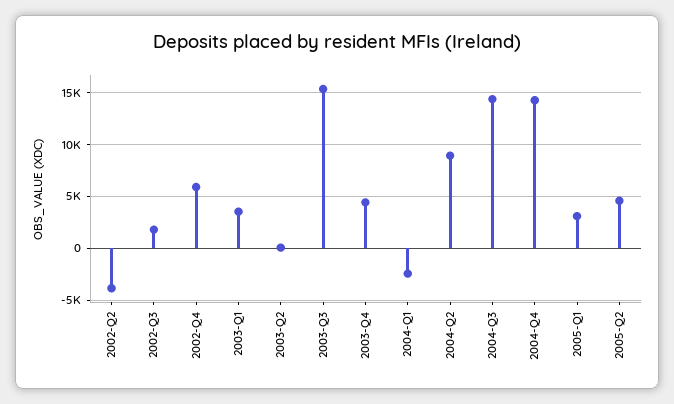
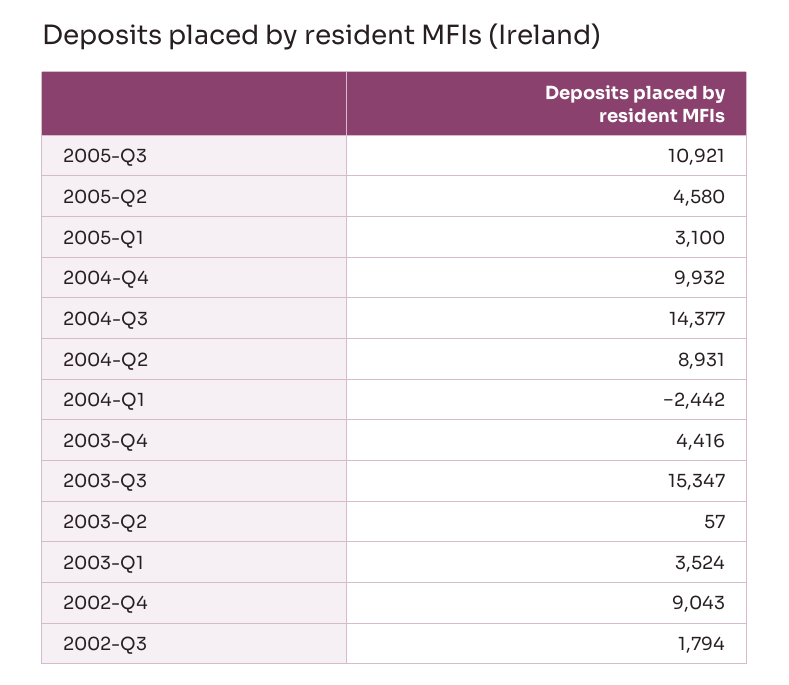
2002-Q2: -4000 -> none
2002-Q4: 6000 -> 9043
2004-Q4: 14000 -> 9932
2005-Q3: none -> 10921

